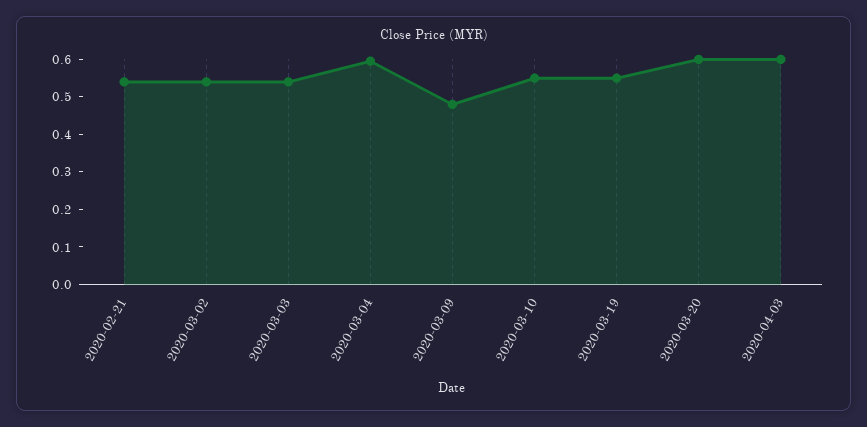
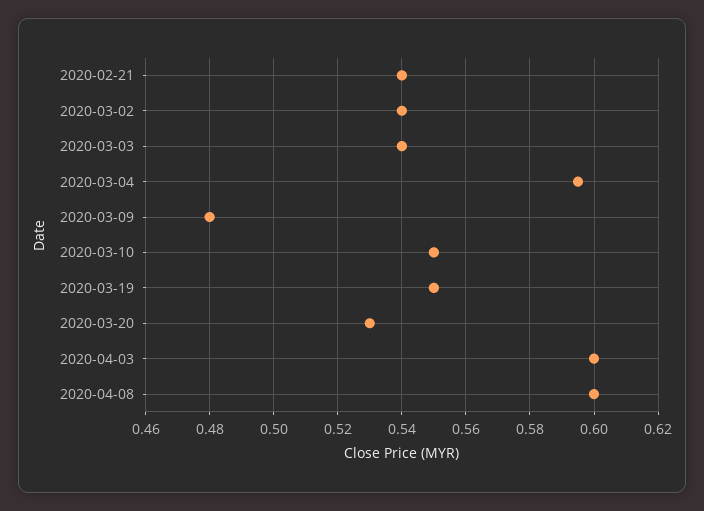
2020-03-20: 0.6 -> 0.53
2020-04-08: none -> 0.6

